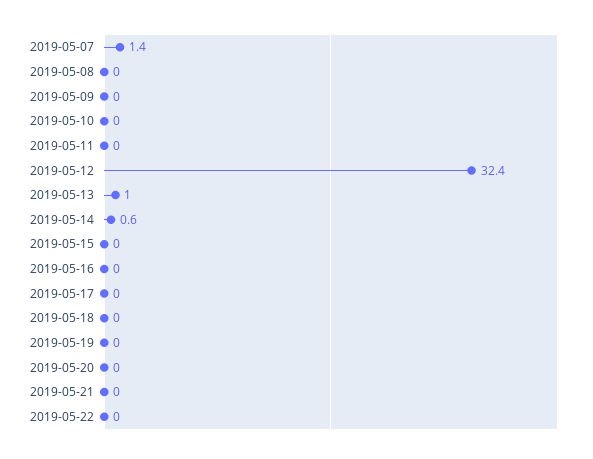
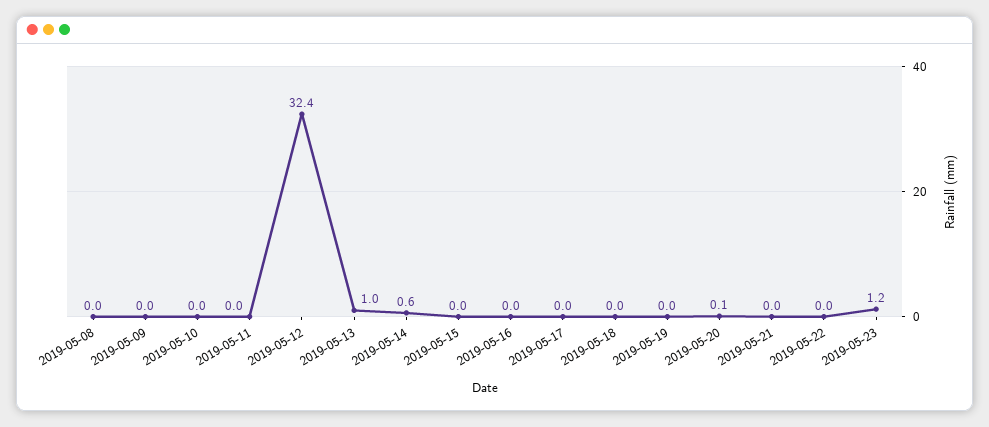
2019-05-07: 1.4 -> none
2019-05-20: 0 -> 0.1
2019-05-23: none -> 1.2

